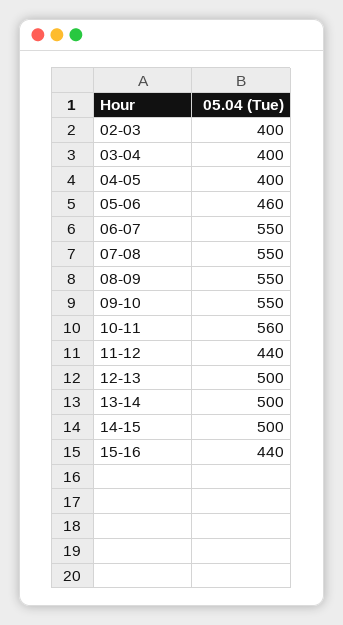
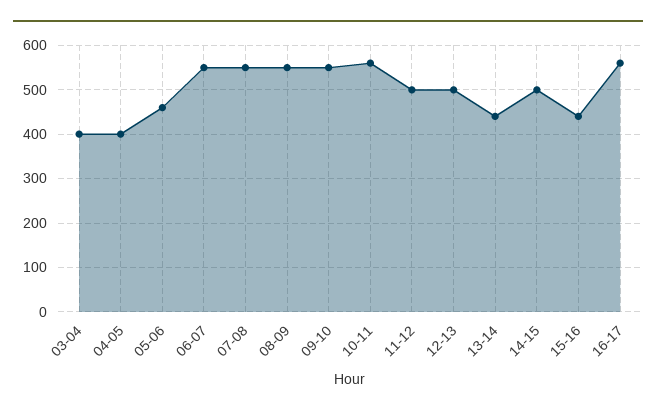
02-03: 400 -> none
11-12: 440 -> 500
13-14: 500 -> 440
16-17: none -> 560

